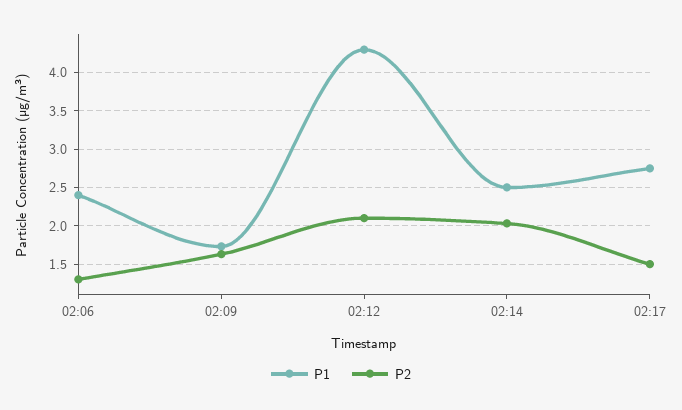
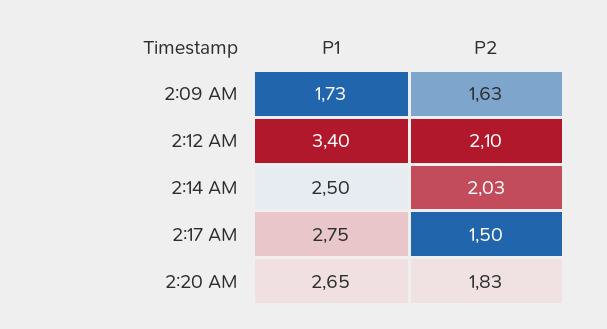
P1, 02:06: 2.4 -> none
P2, 02:06: 1.3 -> none
P1, 02:12: 4.3 -> 3.4
P1, 2:20 AM: none -> 2.65
P2, 2:20 AM: none -> 1.83

